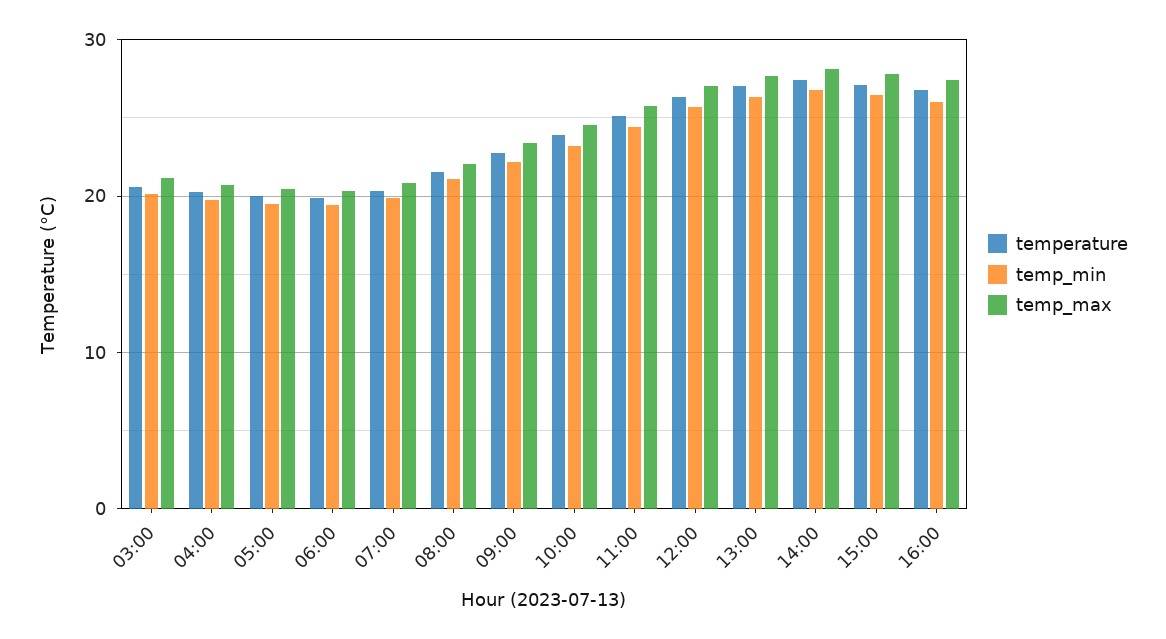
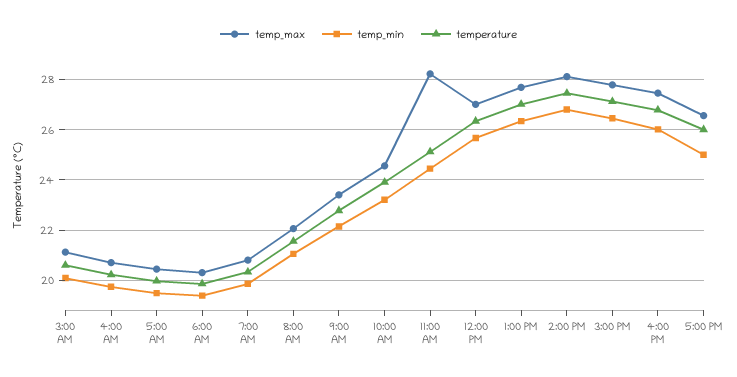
temp_max, 11:00: 26 -> 28.25
temp_max, 5:00 PM: none -> 26.5
temp_min, 5:00 PM: none -> 25
temperature, 5:00 PM: none -> 26

